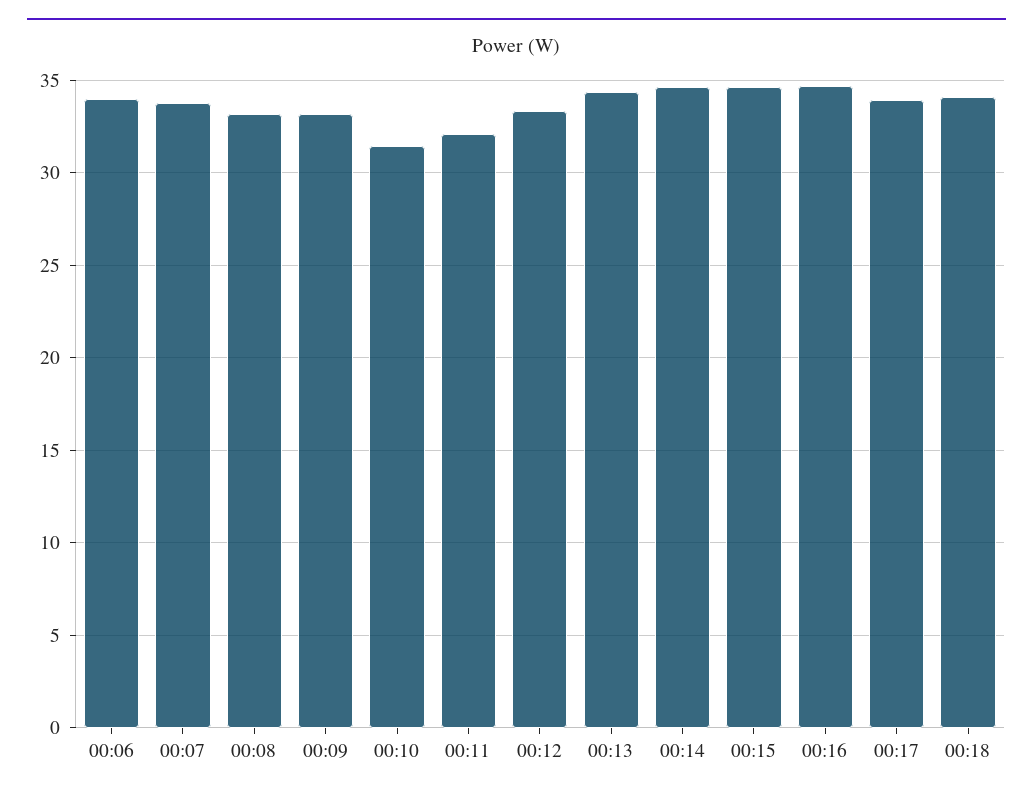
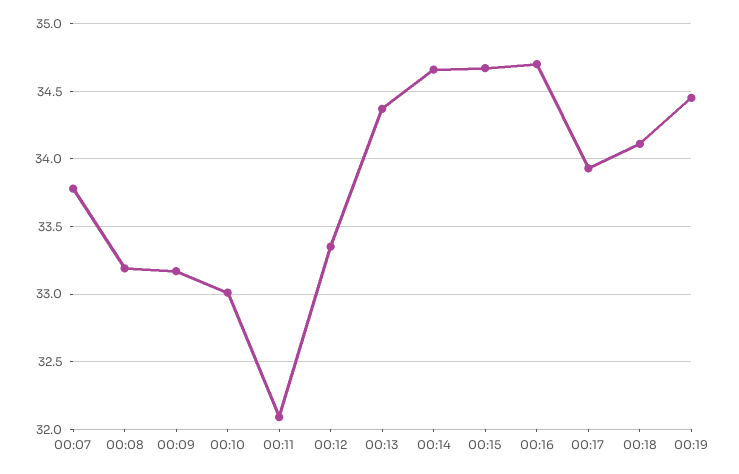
00:06: 34 -> none
00:10: 31.5 -> 33
00:19: none -> 34.45

